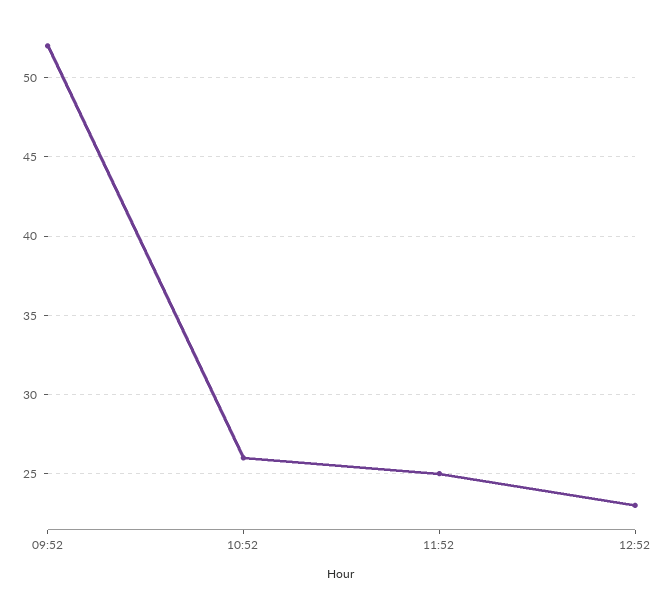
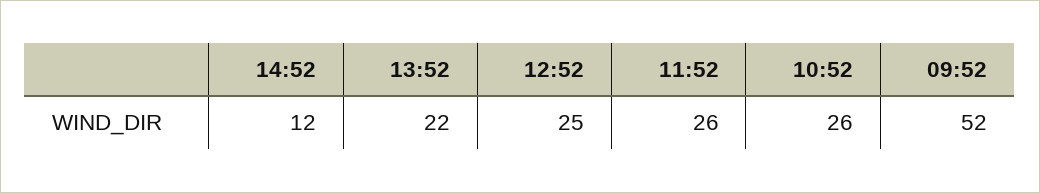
11:52: 25 -> 26
12:52: 23 -> 25
14:52: none -> 12
13:52: none -> 22

